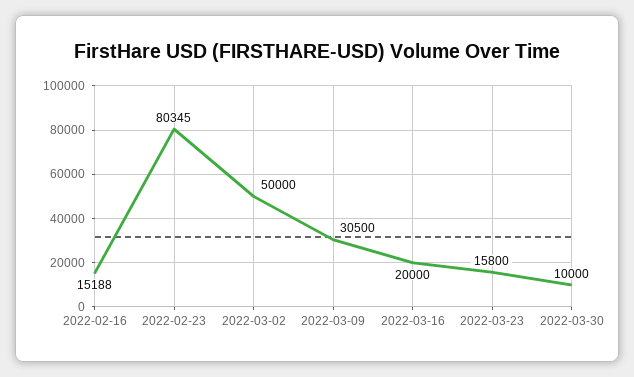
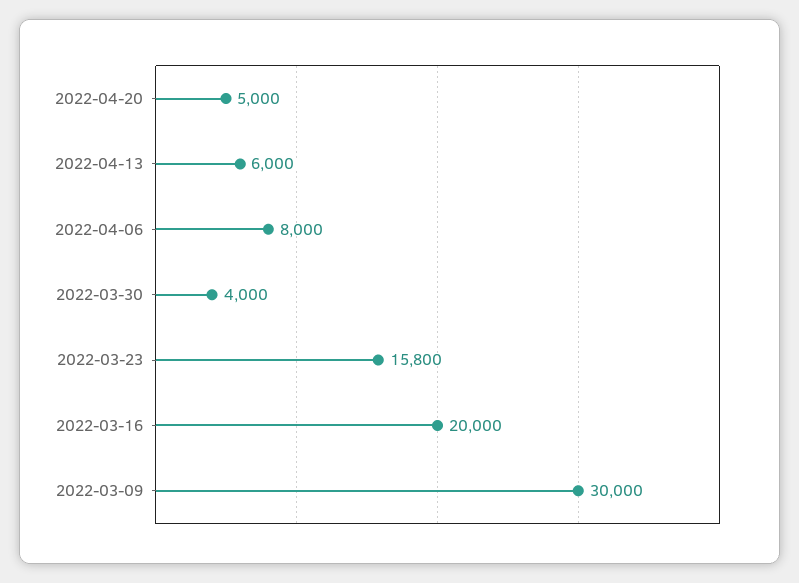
2022-02-16: 15188 -> none
2022-02-23: 80345 -> none
2022-03-02: 50000 -> none
2022-03-09: 30500 -> 30000
2022-03-30: 10000 -> 4000
2022-04-20: none -> 5000
2022-04-13: none -> 6000
2022-04-06: none -> 8000

